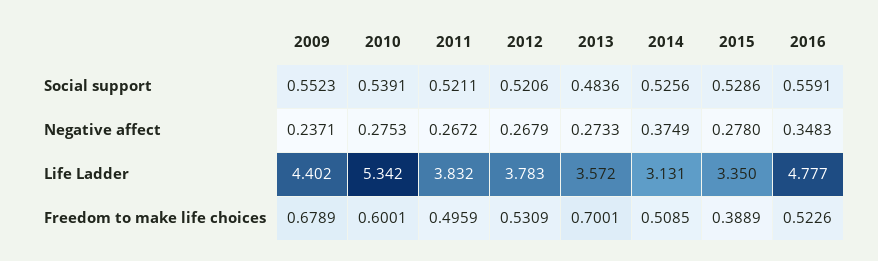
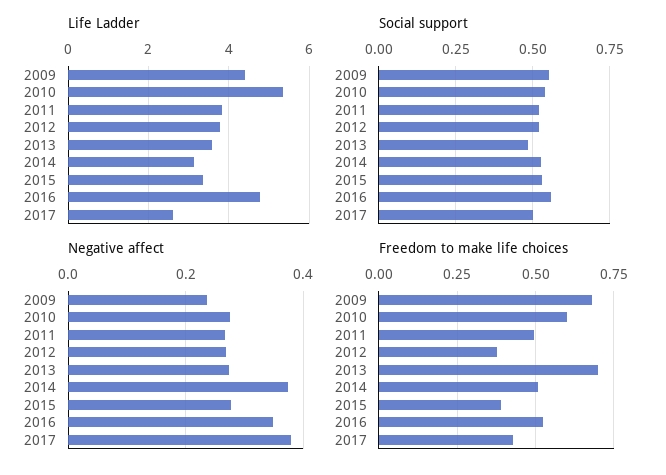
Freedom to make life choices, 2012: 0.5309 -> 0.375
Life Ladder, 2017: none -> 2.6
Social support, 2017: none -> 0.5
Negative affect, 2017: none -> 0.38
Freedom to make life choices, 2017: none -> 0.425

